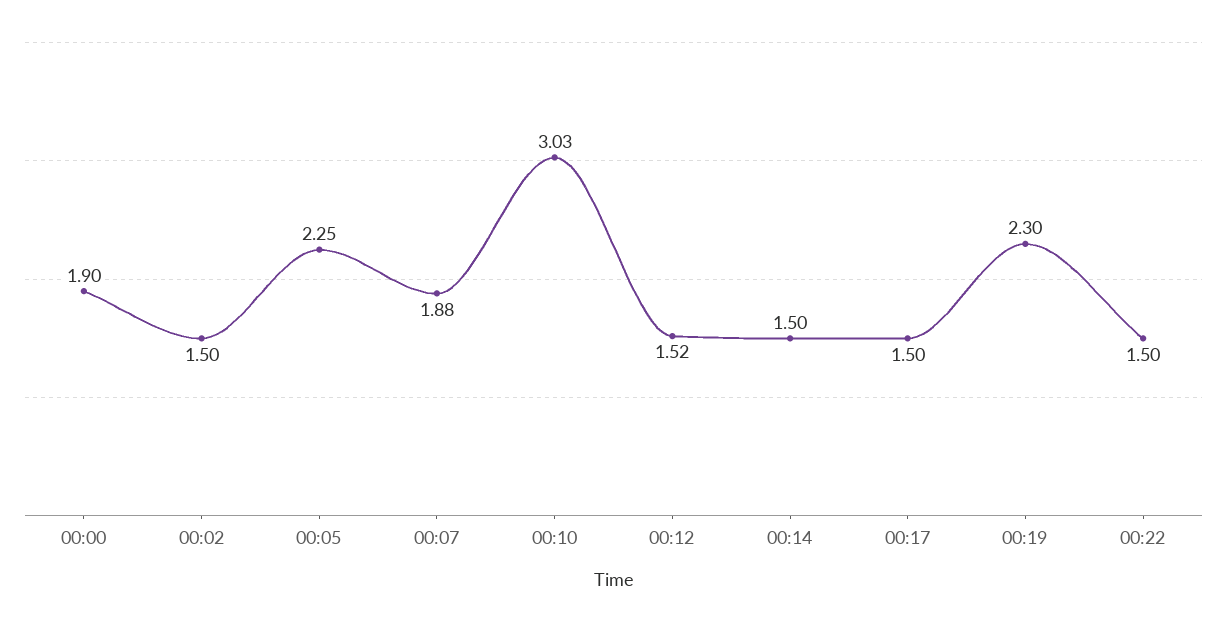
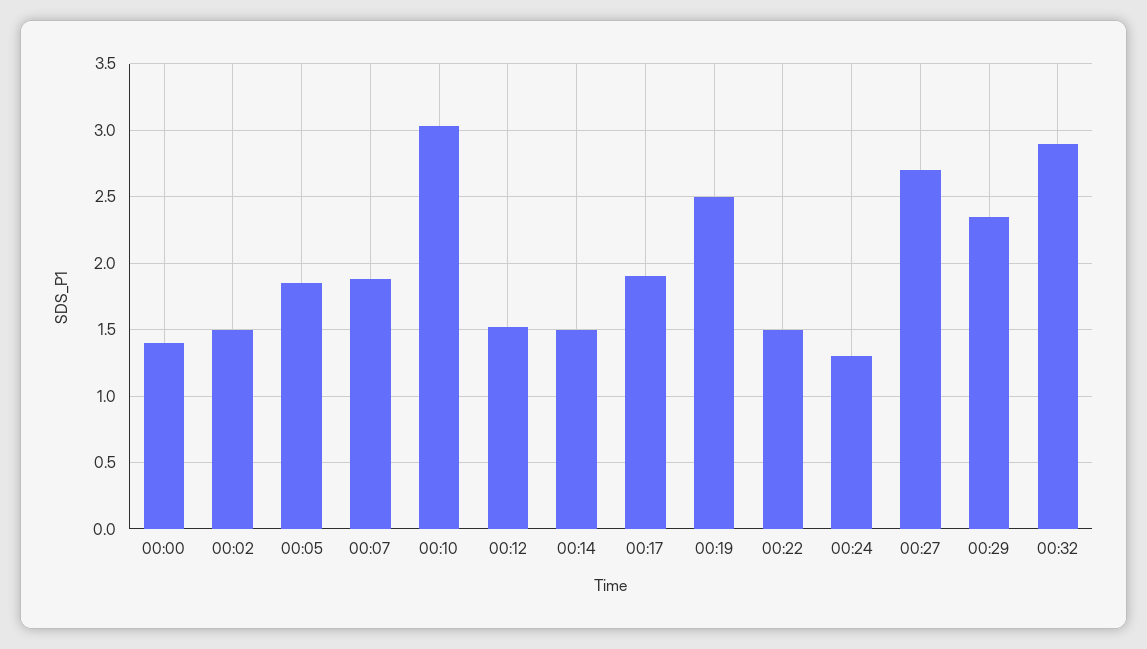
00:00: 1.9 -> 1.4
00:05: 2.25 -> 1.85
00:17: 1.5 -> 1.9
00:19: 2.3 -> 2.5
00:24: none -> 1.3
00:27: none -> 2.7
00:29: none -> 2.35
00:32: none -> 2.9

